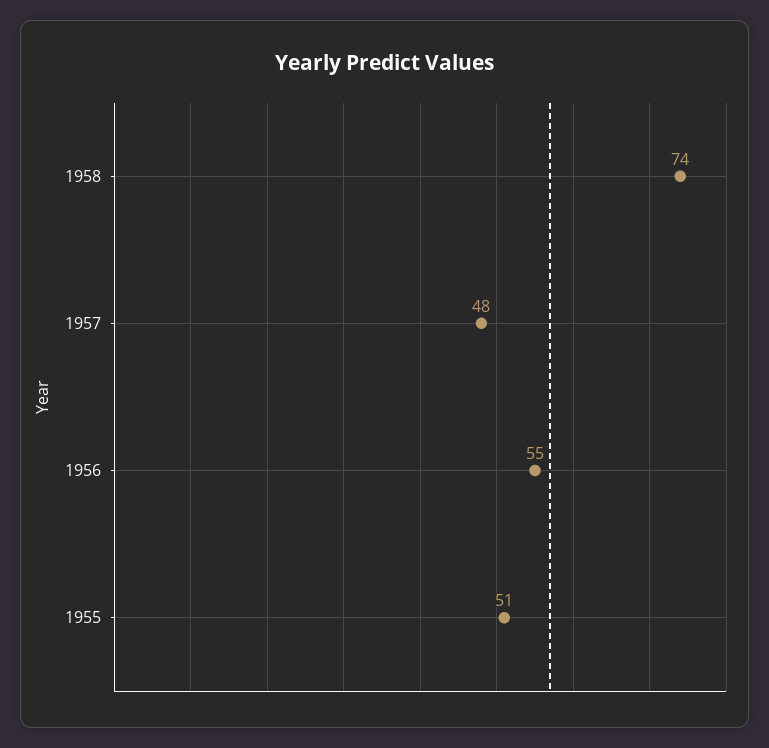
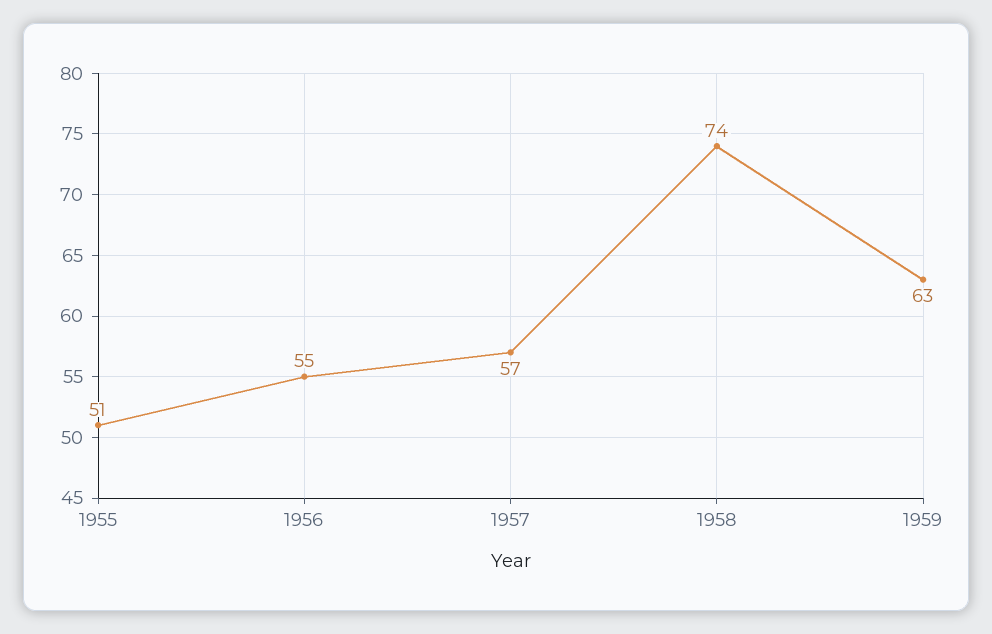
1957: 48 -> 57
1959: none -> 63

